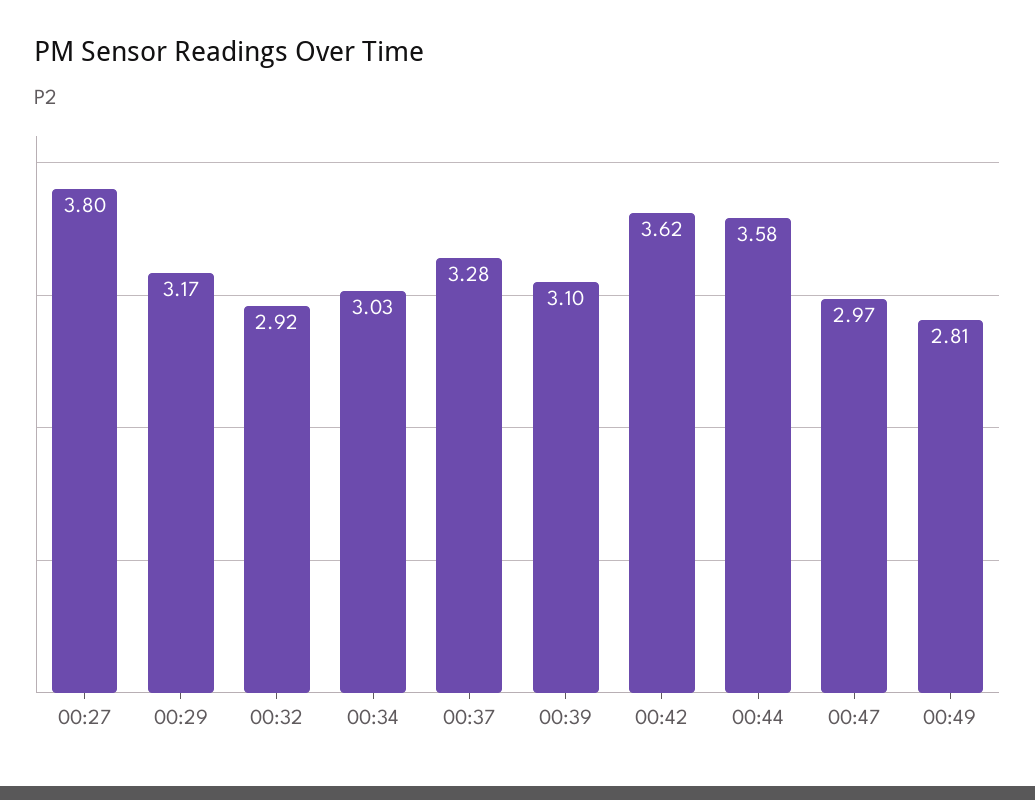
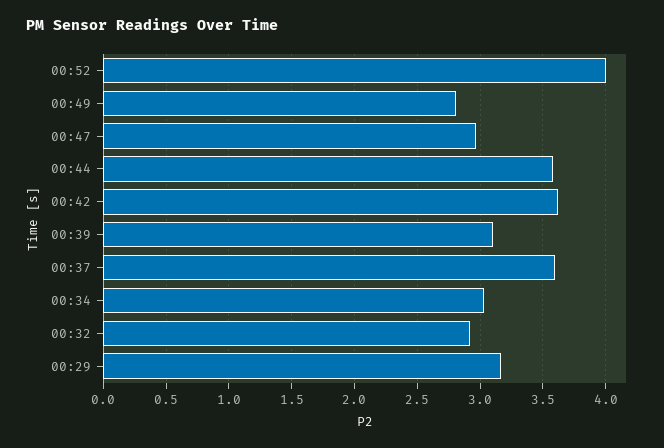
00:27: 3.8 -> none
00:37: 3.28 -> 3.6
00:52: none -> 4

